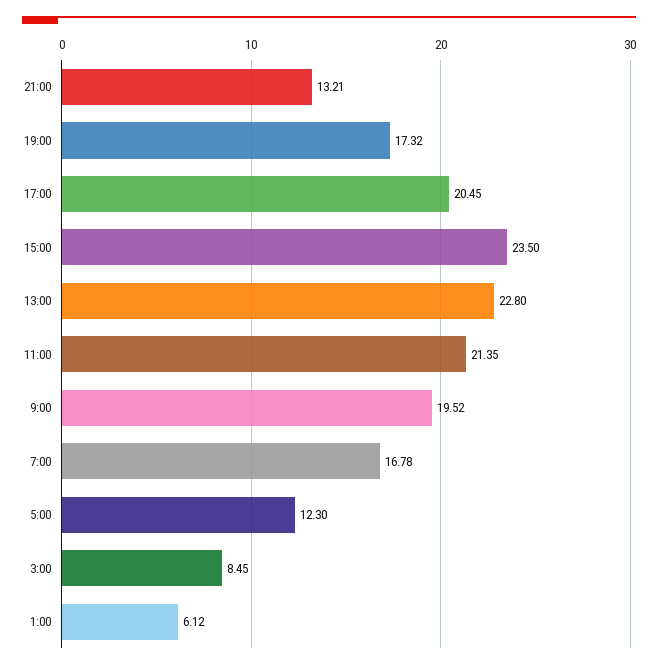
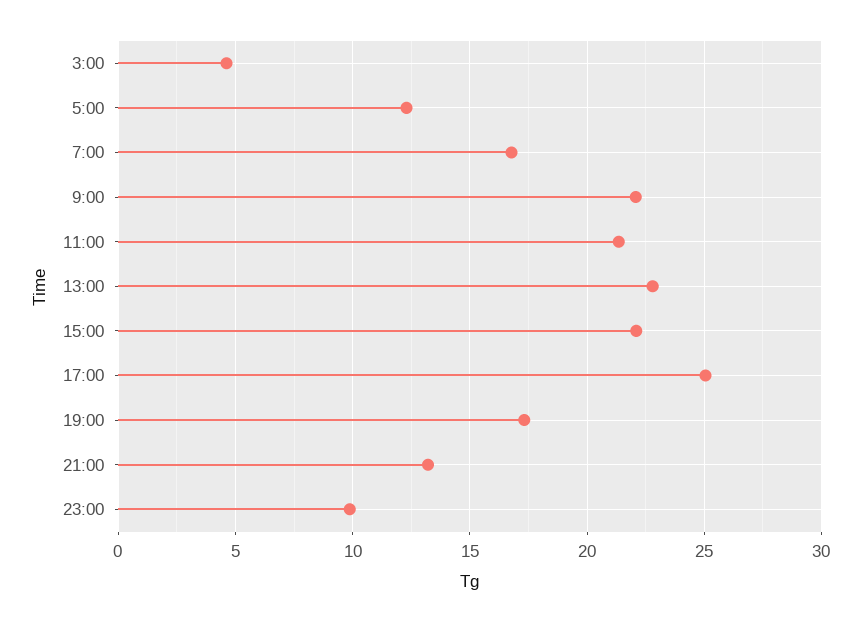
17:00: 20.45 -> 25
15:00: 23.5 -> 22
9:00: 19.52 -> 22
3:00: 8.45 -> 4.5
1:00: 6.12 -> none
23:00: none -> 10

